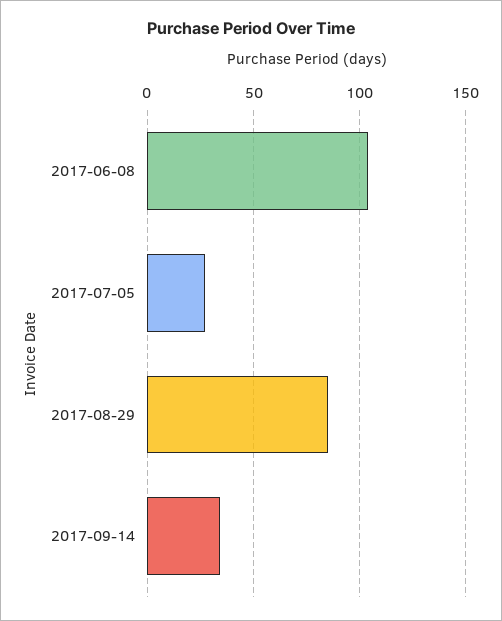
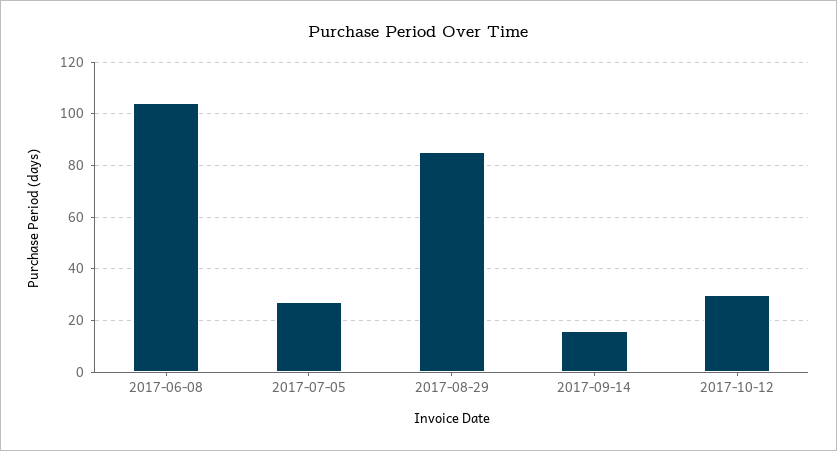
2017-09-14: 35 -> 15
2017-10-12: none -> 30

